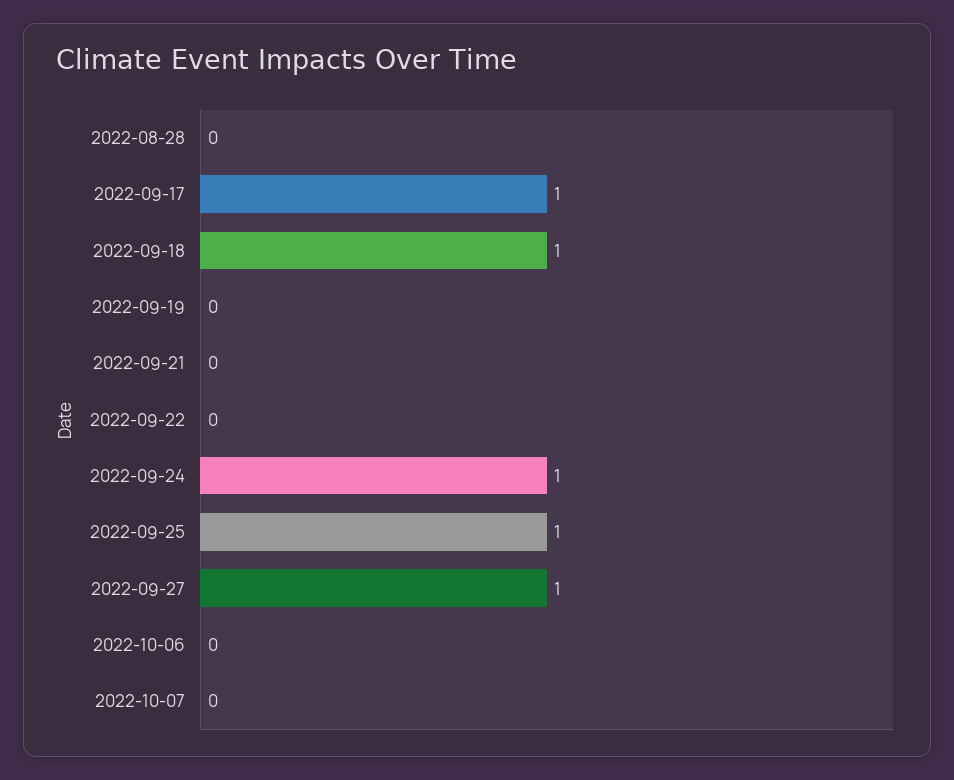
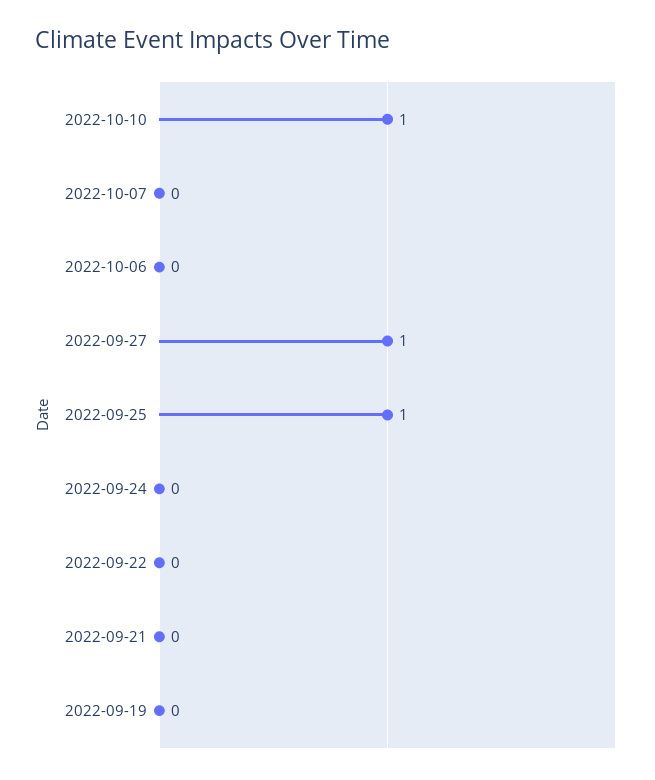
2022-08-28: 0 -> none
2022-09-17: 1 -> none
2022-09-18: 1 -> none
2022-09-24: 1 -> 0
2022-10-10: none -> 1

